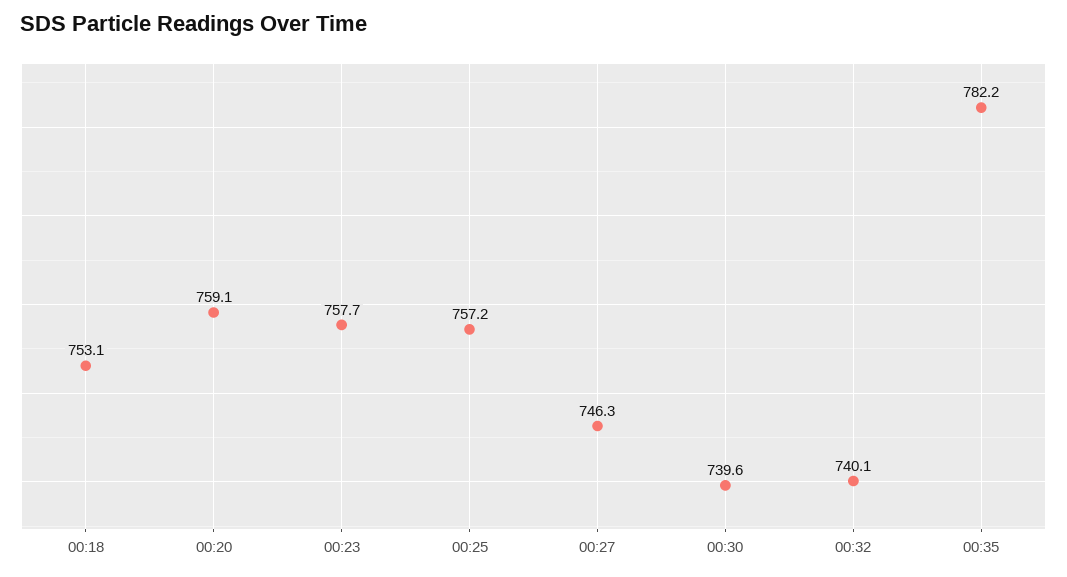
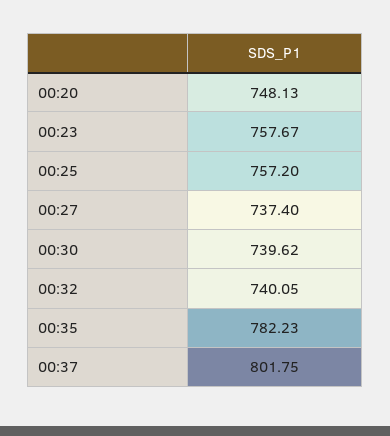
00:18: 753.1 -> none
00:20: 759.1 -> 748.13
00:27: 746.3 -> 737.4
00:37: none -> 801.75

